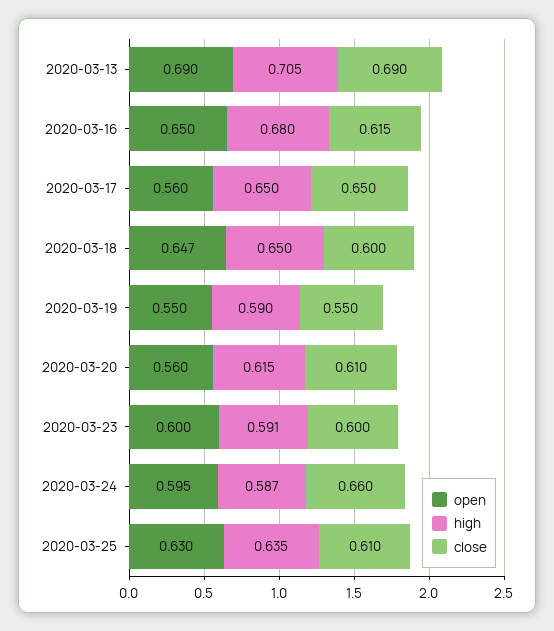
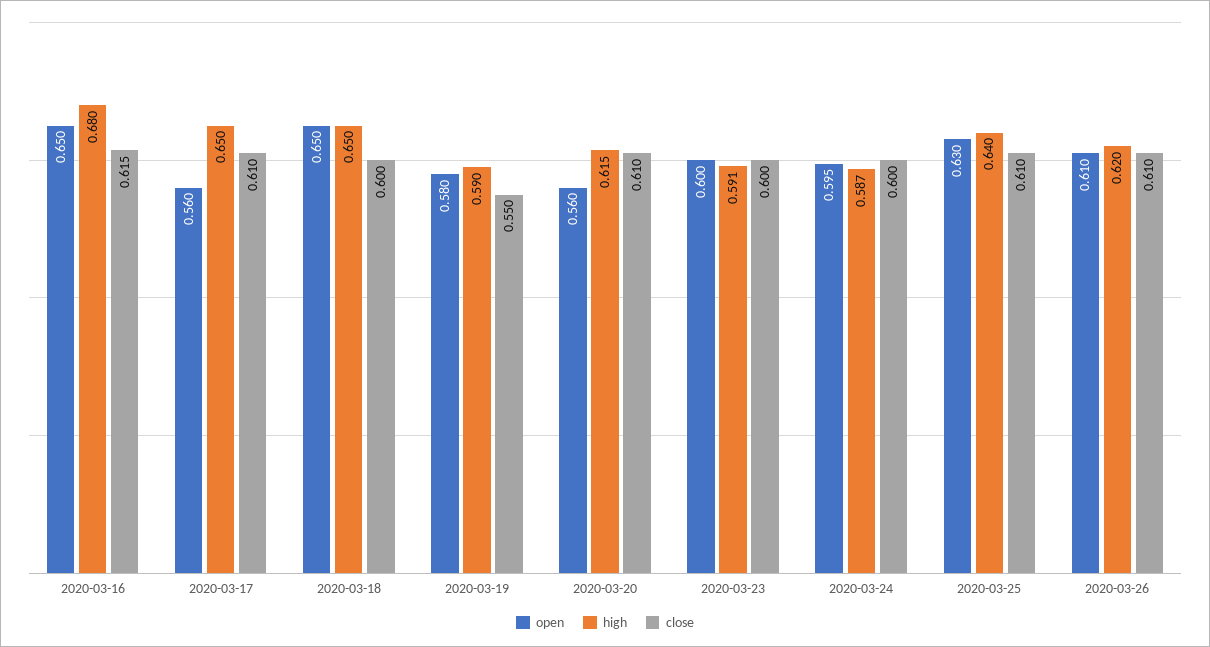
open, 2020-03-13: 0.69 -> none
high, 2020-03-13: 0.705 -> none
close, 2020-03-13: 0.69 -> none
close, 2020-03-17: 0.65 -> 0.61
open, 2020-03-18: 0.647 -> 0.65
open, 2020-03-19: 0.55 -> 0.58
close, 2020-03-24: 0.66 -> 0.6
high, 2020-03-25: 0.635 -> 0.64
open, 2020-03-26: none -> 0.61
high, 2020-03-26: none -> 0.62
close, 2020-03-26: none -> 0.61

